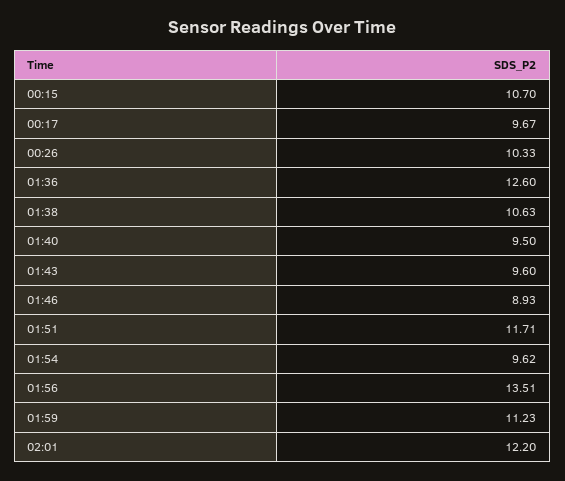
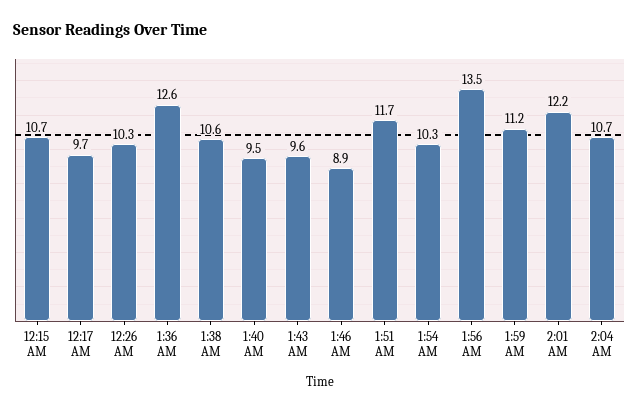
01:54: 9.62 -> 10.3
2:04 AM: none -> 10.7

